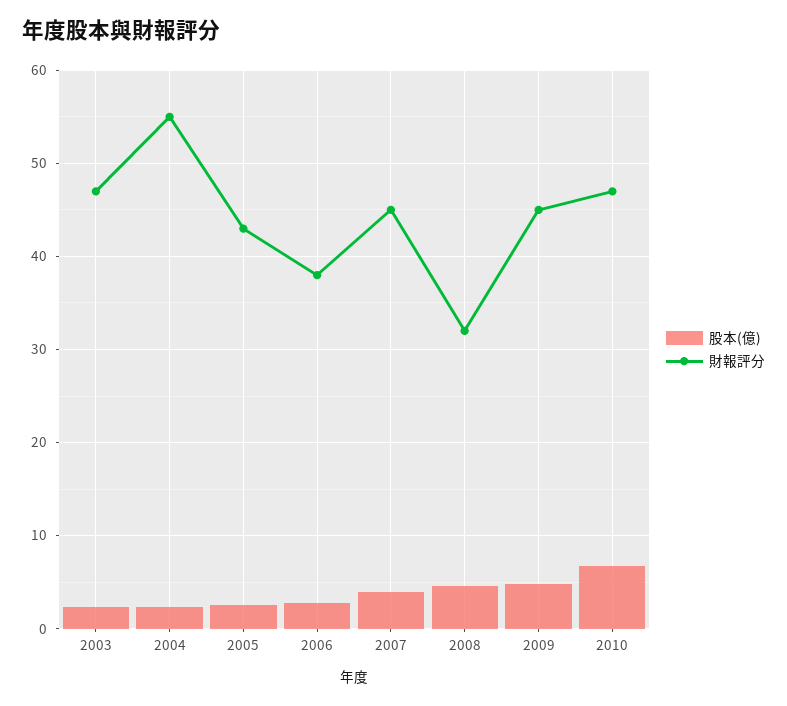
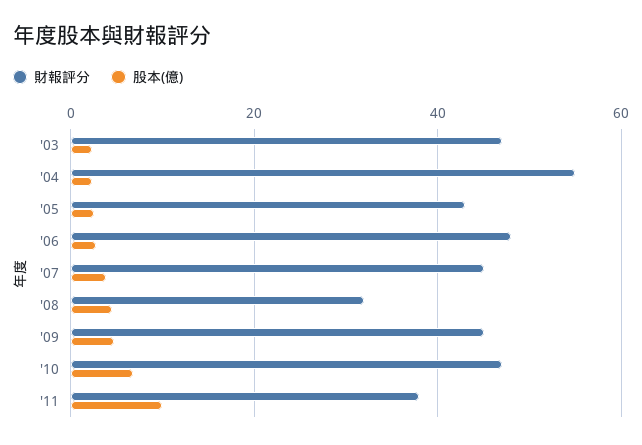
財報評分, 2006: 38 -> 48
財報評分, '11: none -> 38
股本(億), '11: none -> 10

